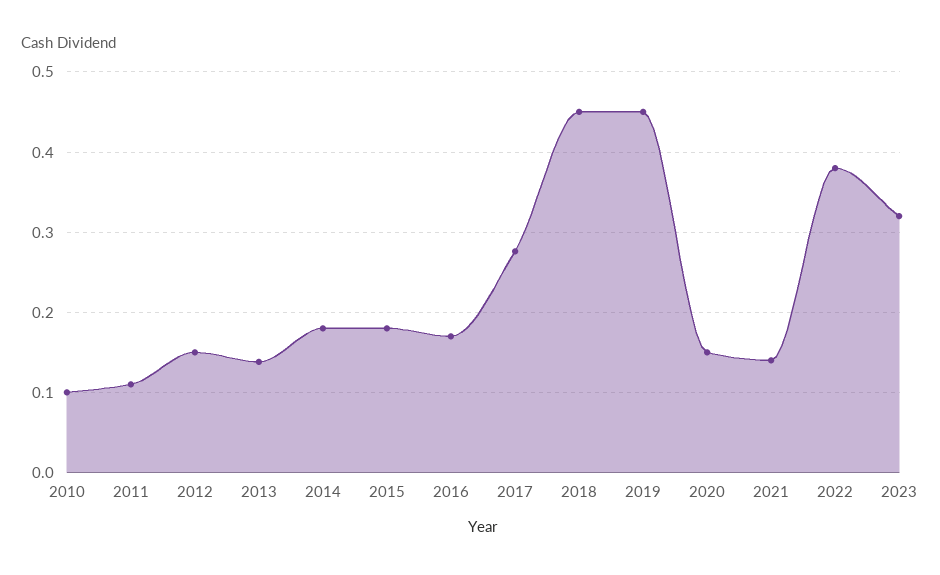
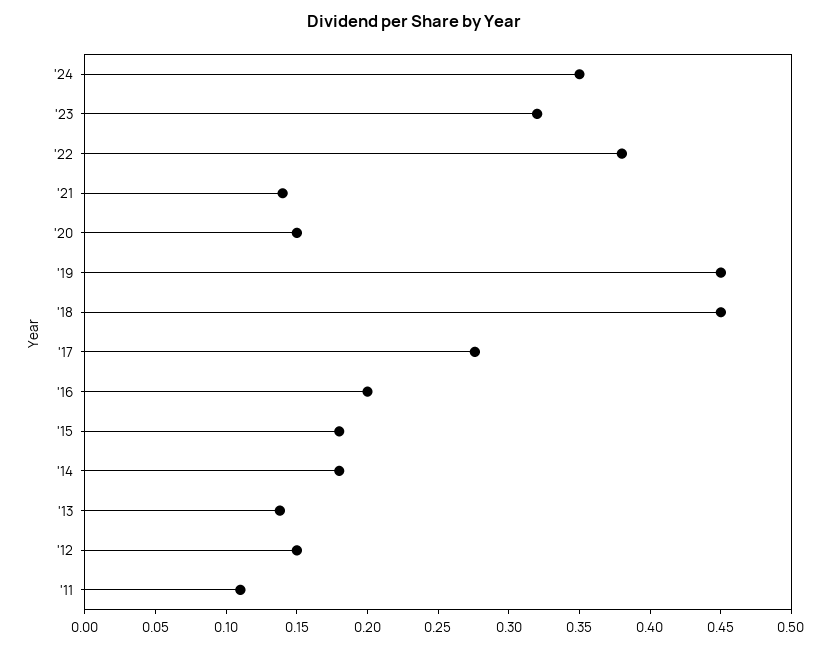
2010: 0.1 -> none
2016: 0.17 -> 0.2
'24: none -> 0.35

